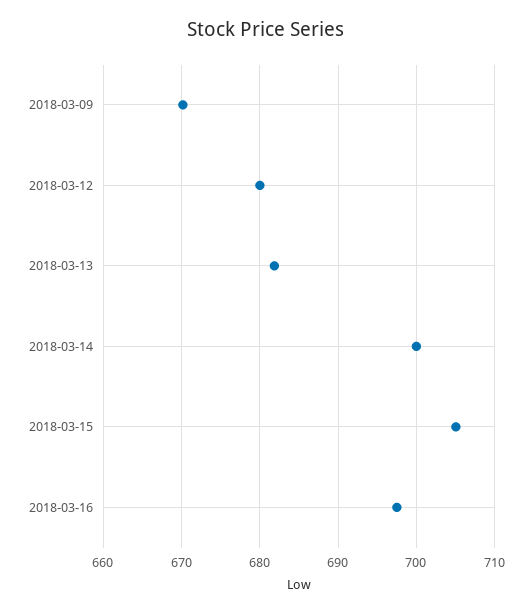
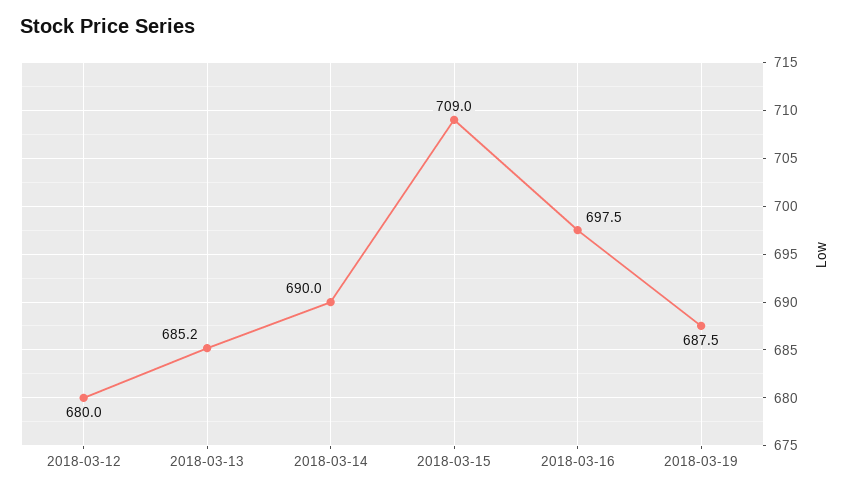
2018-03-09: 670 -> none
2018-03-13: 682 -> 685.2
2018-03-14: 700 -> 690
2018-03-15: 705 -> 709
2018-03-19: none -> 687.5

